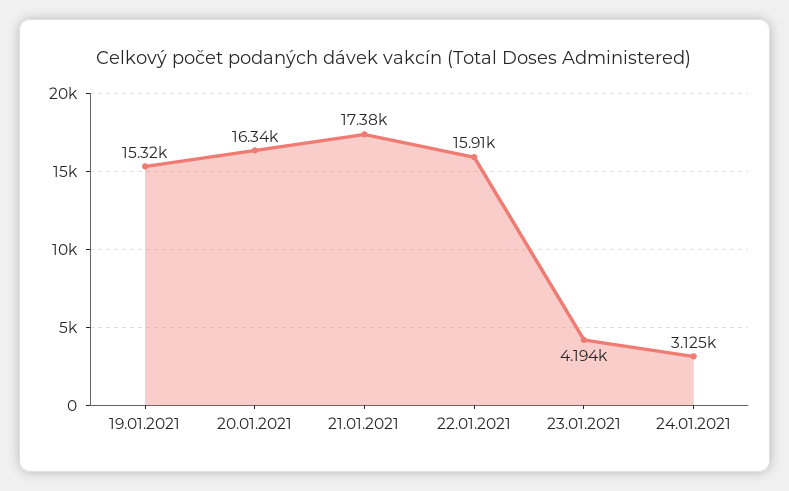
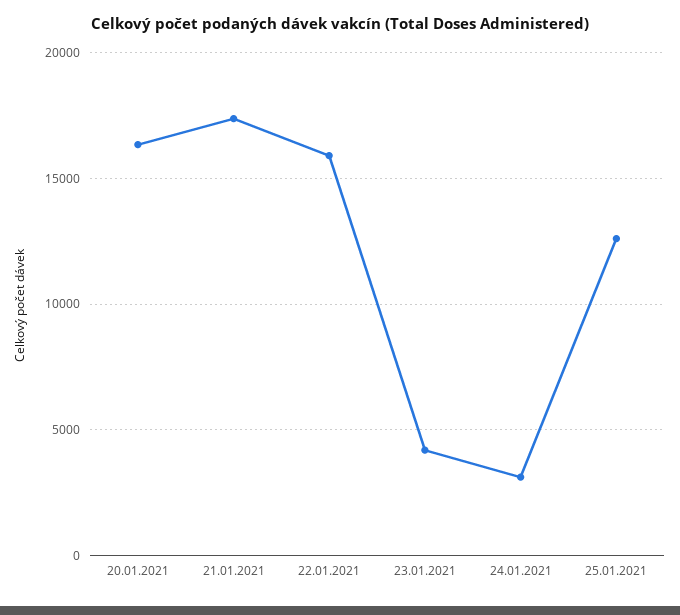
19.01.2021: 15320 -> none
25.01.2021: none -> 12500

